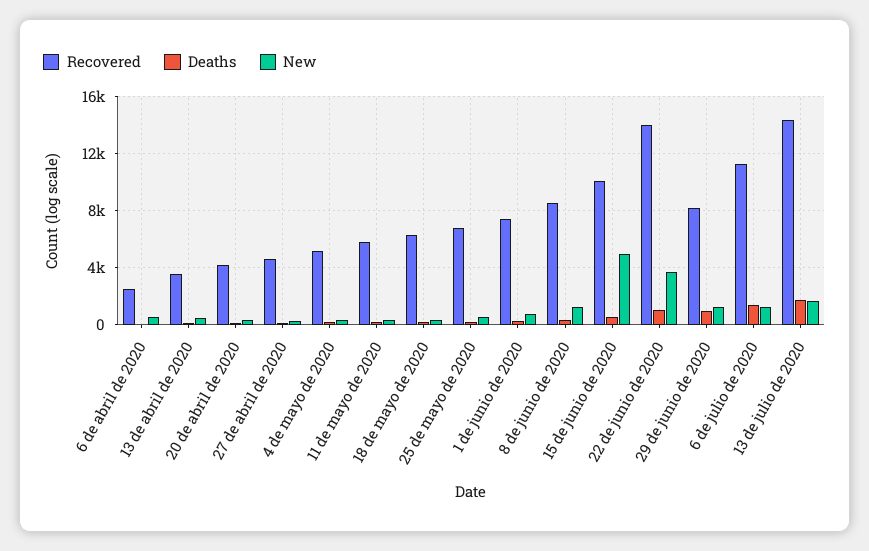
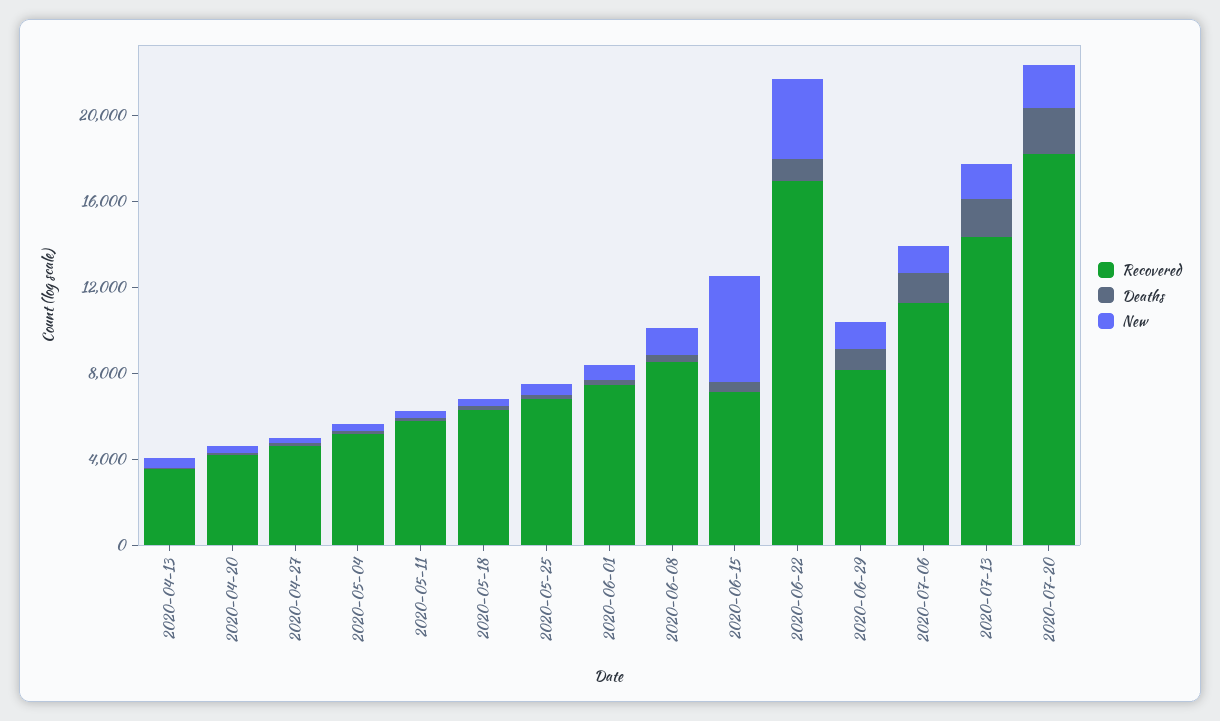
Recovered, 6 de abril de 2020: 2500 -> none
Deaths, 6 de abril de 2020: 0 -> none
New, 6 de abril de 2020: 500 -> none
Recovered, 15 de junio de 2020: 10000 -> 7000
Recovered, 22 de junio de 2020: 14000 -> 17000
Recovered, 2020-07-20: none -> 18000
Deaths, 2020-07-20: none -> 2000
New, 2020-07-20: none -> 2000

